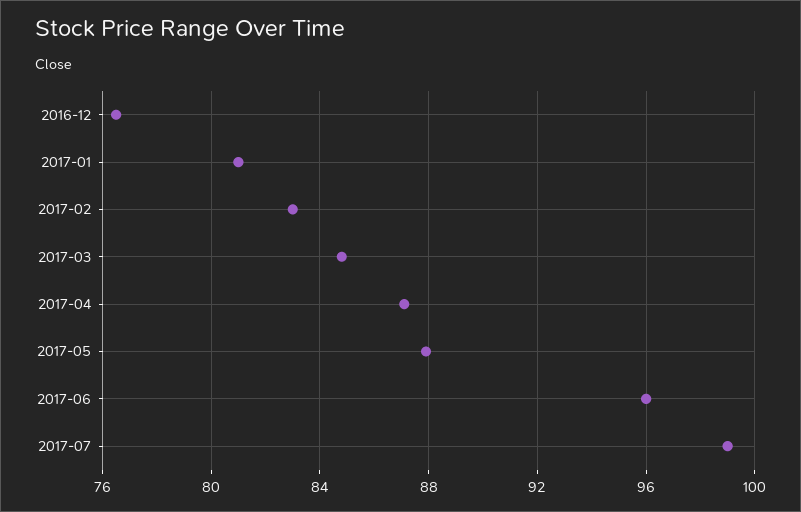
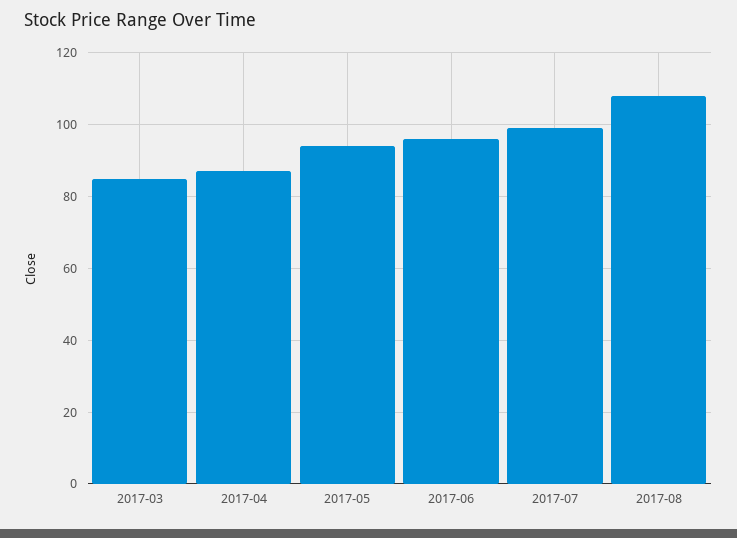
2016-12: 76.5 -> none
2017-01: 81 -> none
2017-02: 83 -> none
2017-05: 88 -> 94
2017-08: none -> 108

